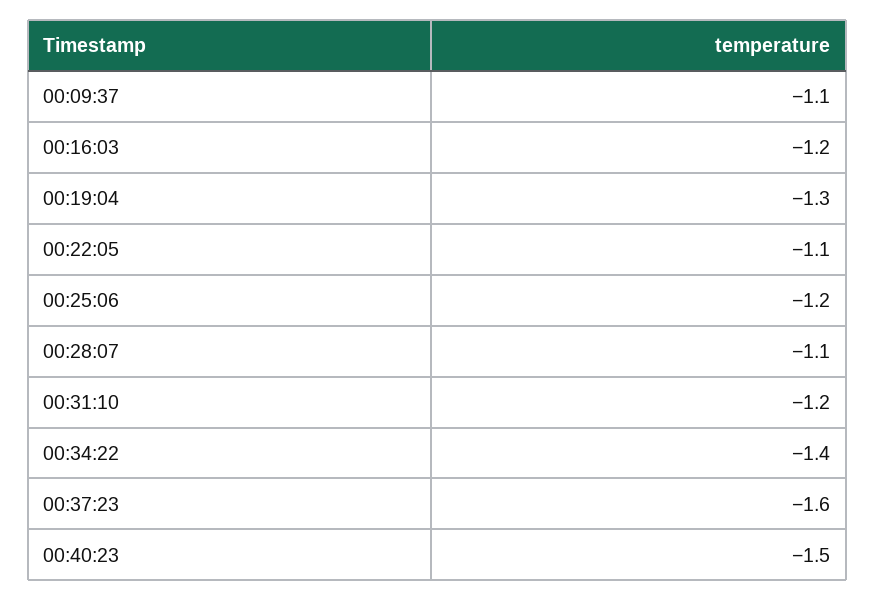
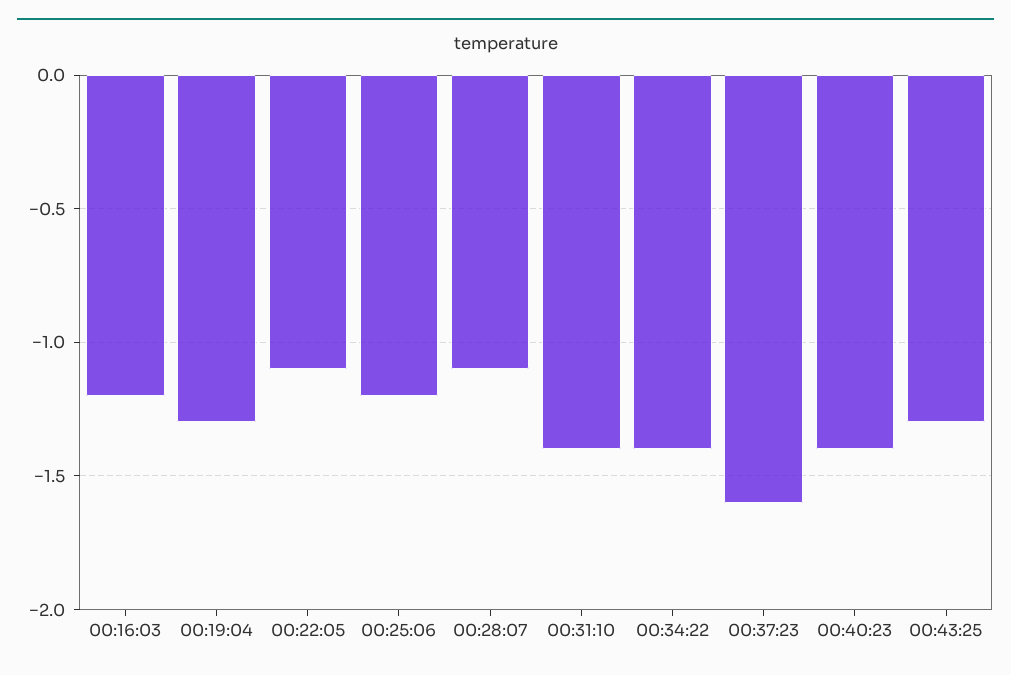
00:09:37: -1.1 -> none
00:31:10: -1.2 -> -1.4
00:40:23: -1.5 -> -1.4
00:43:25: none -> -1.3

